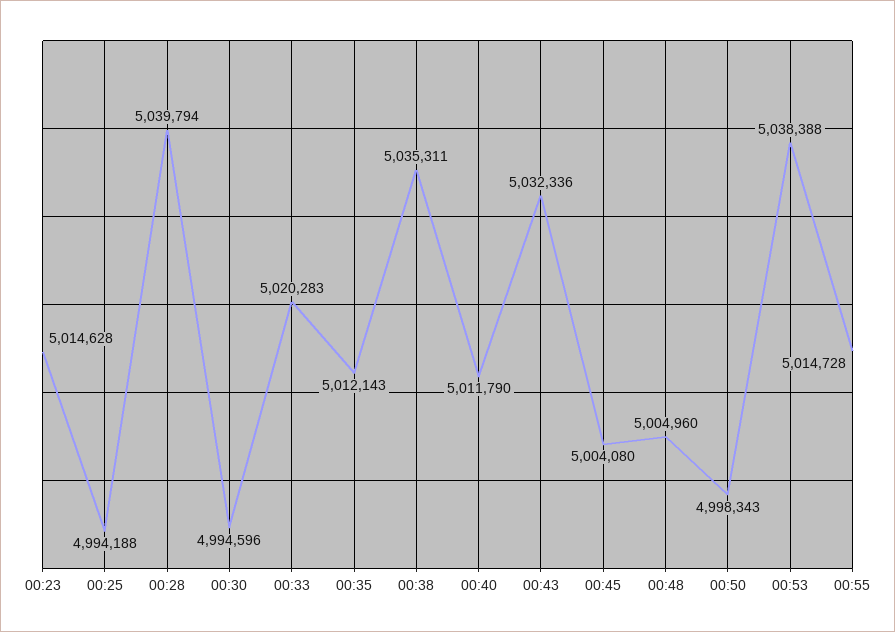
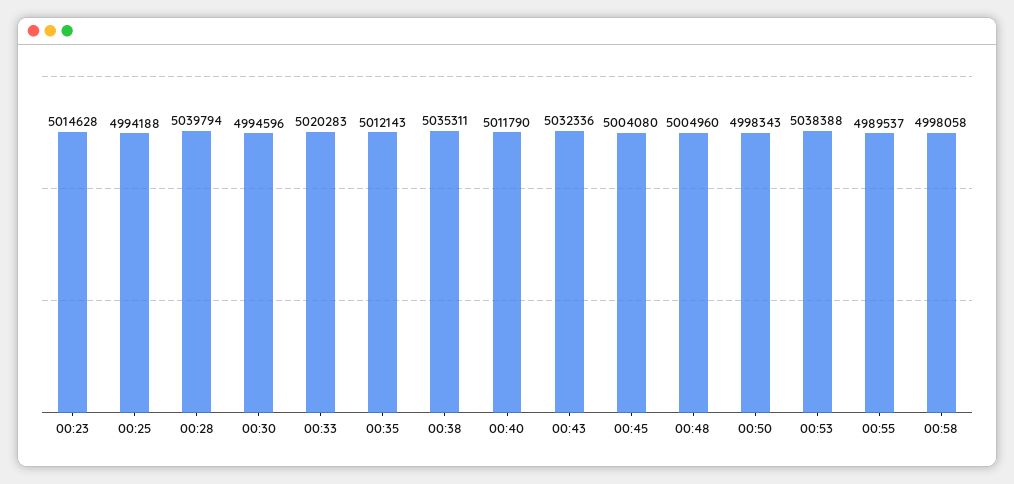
00:55: 5014728 -> 4989537
00:58: none -> 4998058

